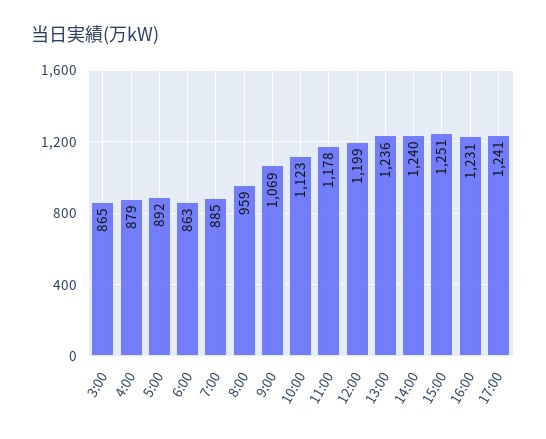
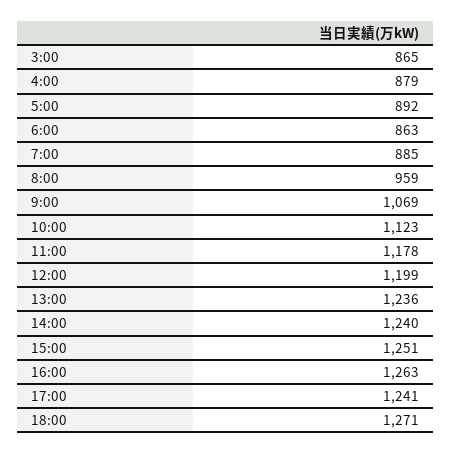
16:00: 1231 -> 1263
18:00: none -> 1271

